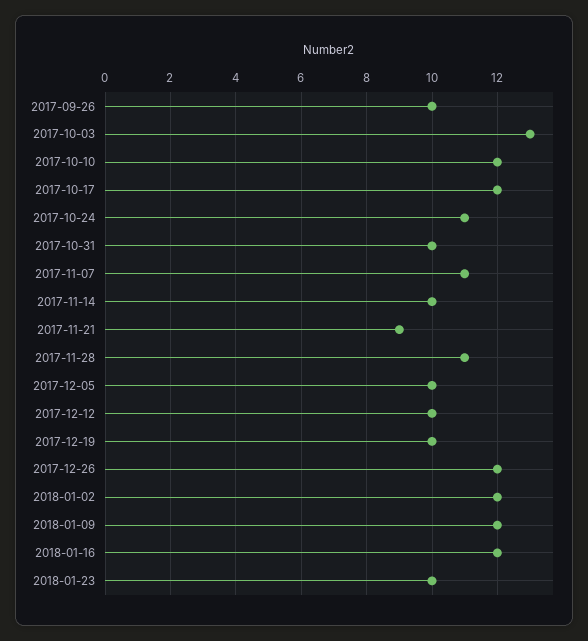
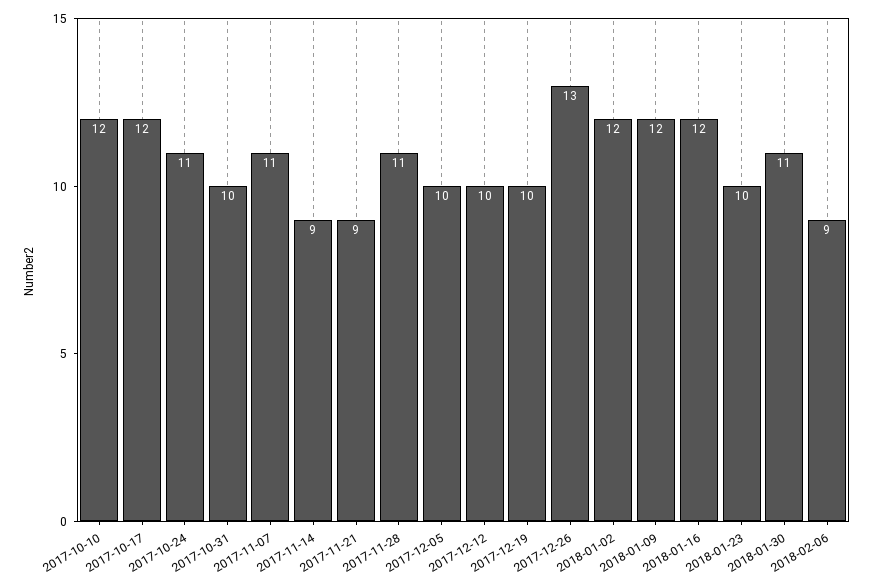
2017-09-26: 10 -> none
2017-10-03: 13 -> none
2017-11-14: 10 -> 9
2017-12-26: 12 -> 13
2018-01-30: none -> 11
2018-02-06: none -> 9

